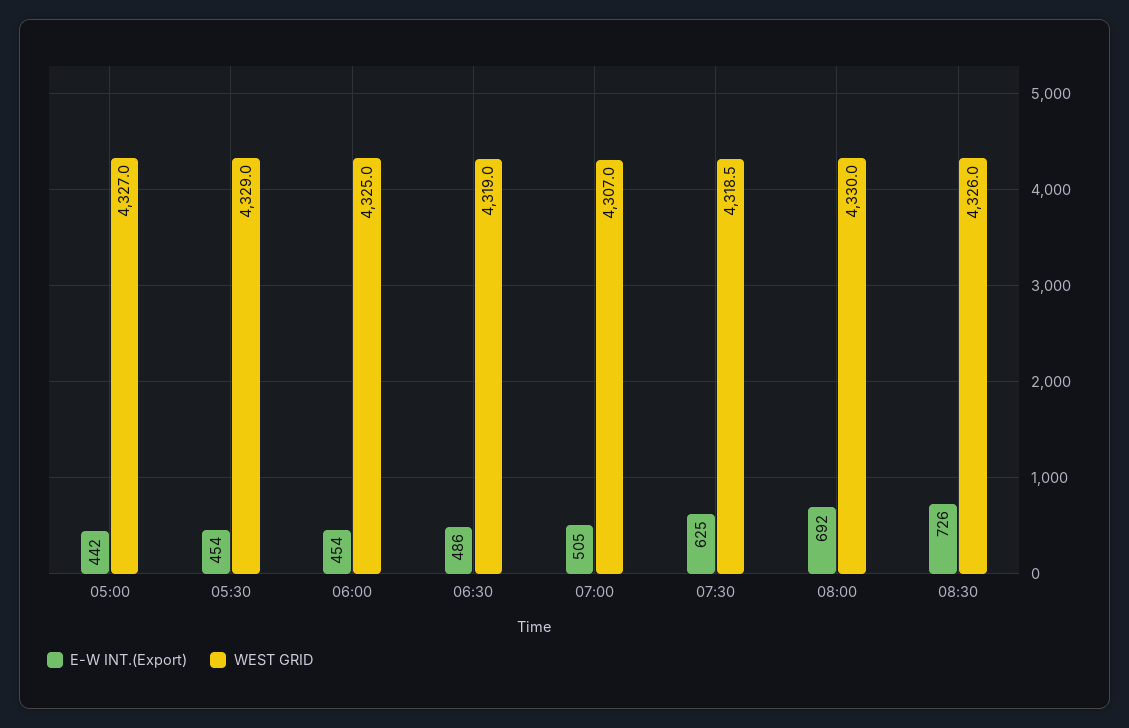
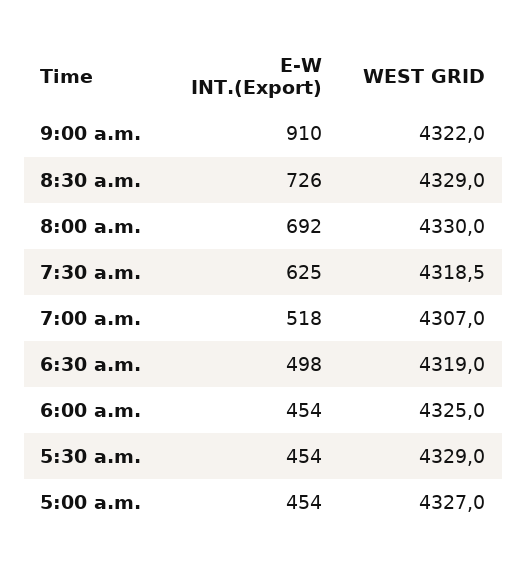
E-W INT.(Export), 05:00: 442 -> 454
E-W INT.(Export), 06:30: 486 -> 498
E-W INT.(Export), 07:00: 505 -> 518
WEST GRID, 08:30: 4326 -> 4329
E-W INT.(Export), 9:00 a.m.: none -> 910
WEST GRID, 9:00 a.m.: none -> 4322

